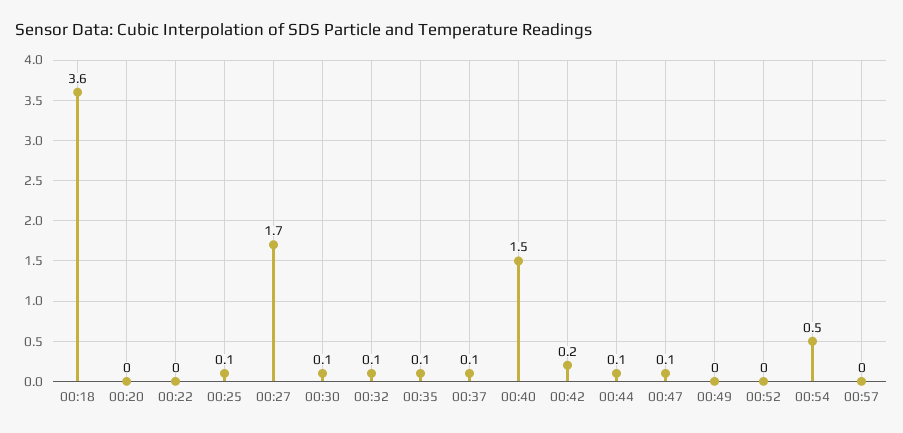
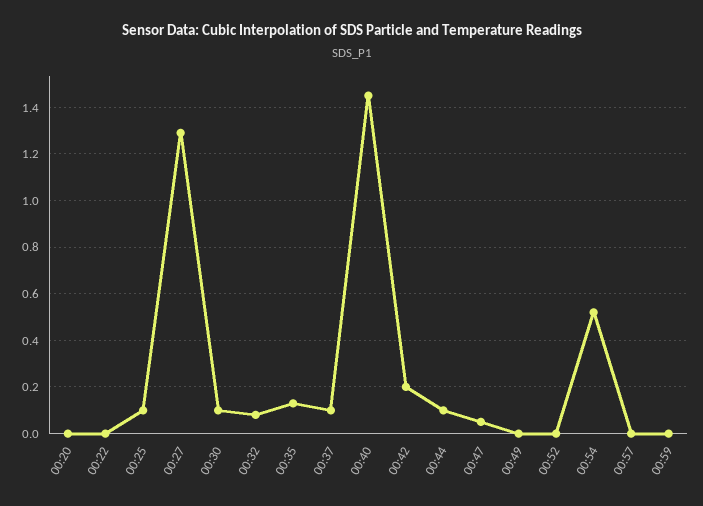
00:18: 3.6 -> none
00:27: 1.7 -> 1.3
00:59: none -> 0

